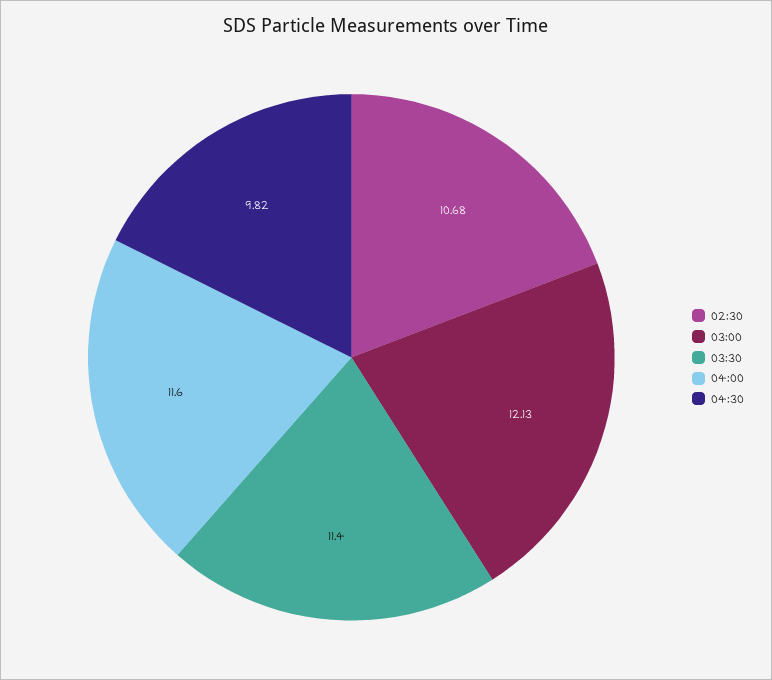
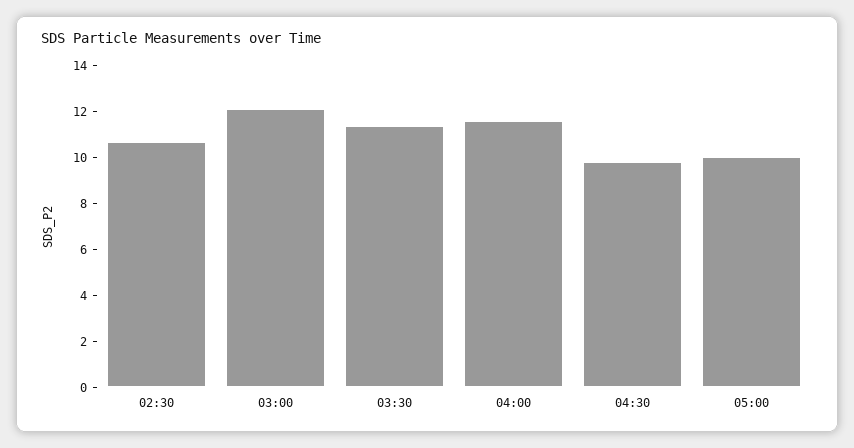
05:00: none -> 10

